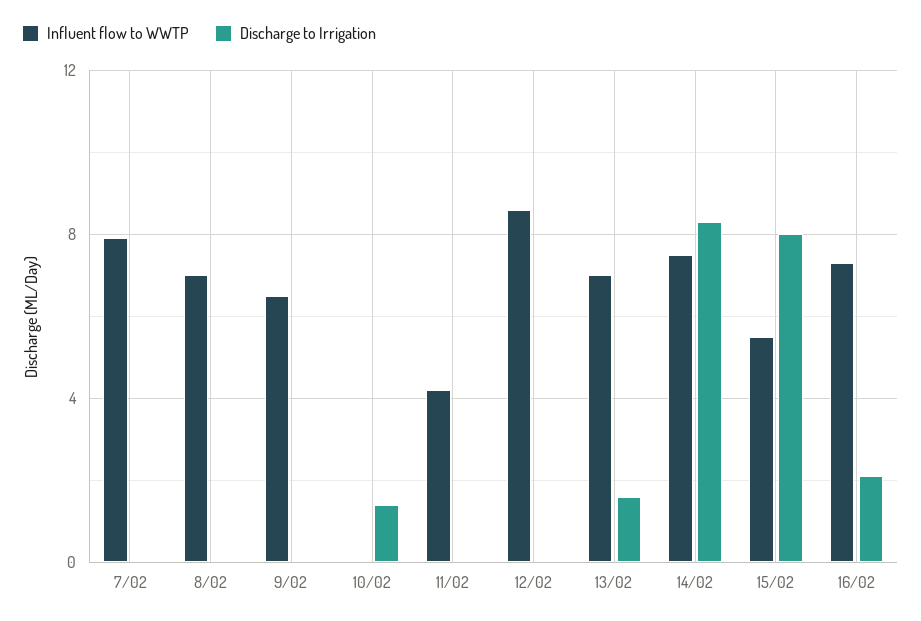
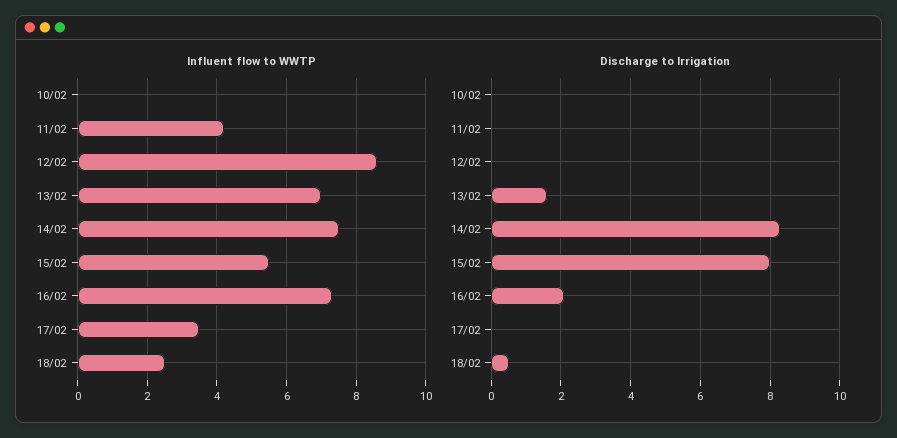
Influent flow to WWTP, 7/02: 8 -> none
Discharge to Irrigation, 7/02: 0 -> none
Influent flow to WWTP, 8/02: 7 -> none
Discharge to Irrigation, 8/02: 0 -> none
Influent flow to WWTP, 9/02: 6.5 -> none
Discharge to Irrigation, 9/02: 0 -> none
Discharge to Irrigation, 10/02: 1.5 -> 0
Influent flow to WWTP, 17/02: none -> 3.5
Influent flow to WWTP, 18/02: none -> 2.5
Discharge to Irrigation, 17/02: none -> 0
Discharge to Irrigation, 18/02: none -> 0.5

